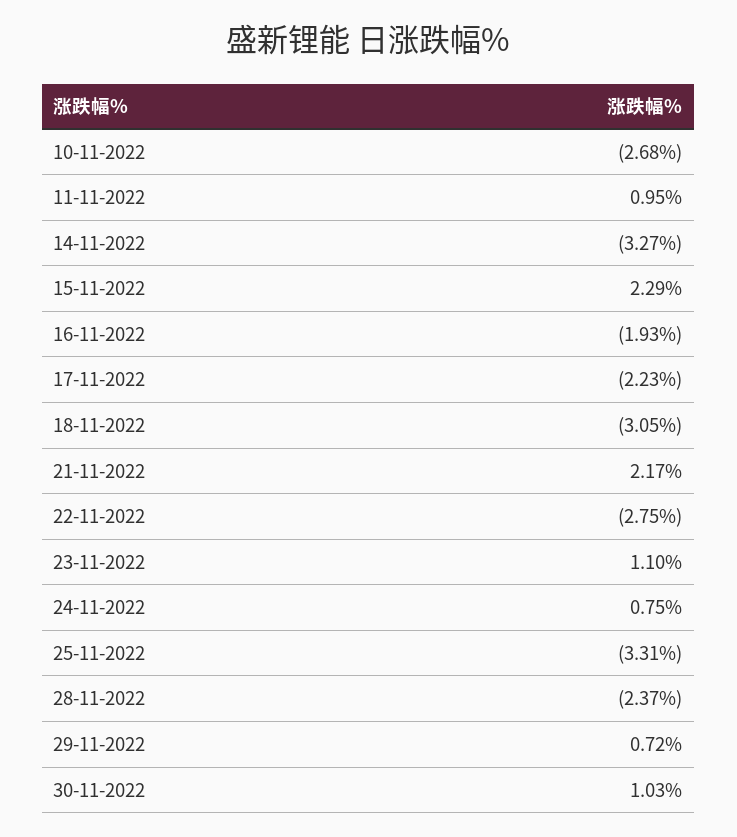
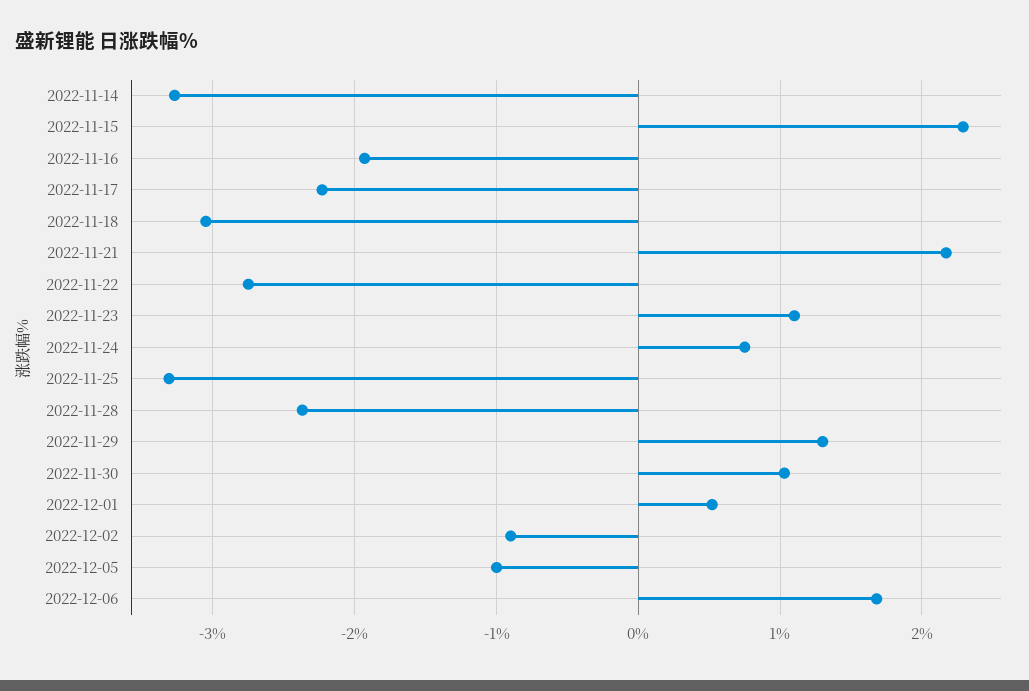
10-11-2022: -2.68 -> none
11-11-2022: 0.95 -> none
29-11-2022: 0.72 -> 1.3
2022-12-01: none -> 0.5
2022-12-02: none -> -0.9
2022-12-05: none -> -1
2022-12-06: none -> 1.7

